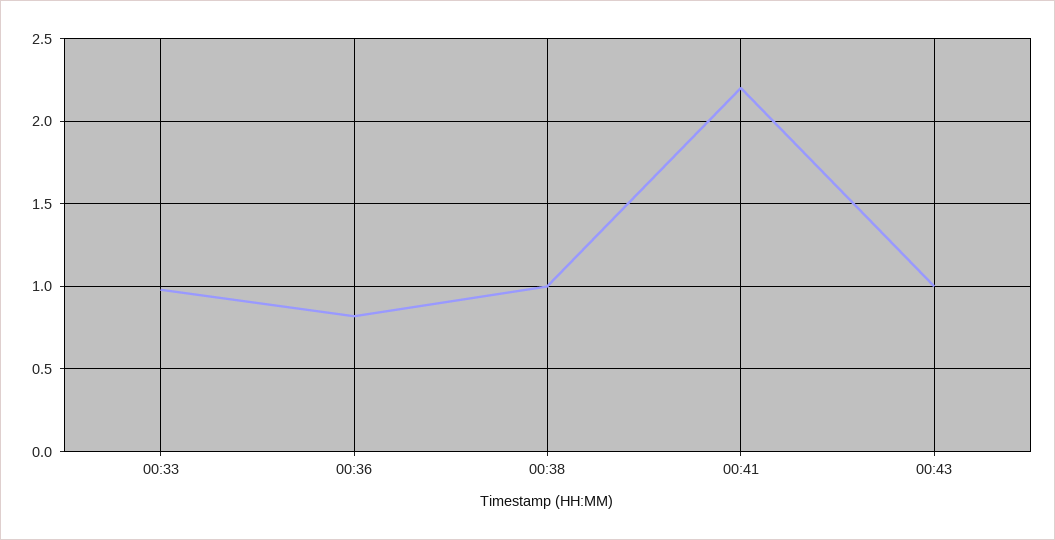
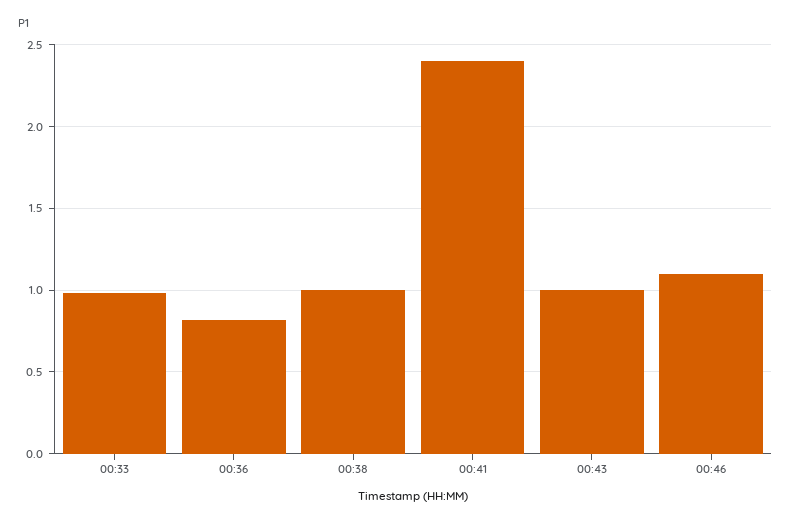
00:41: 2.2 -> 2.4
00:46: none -> 1.1

